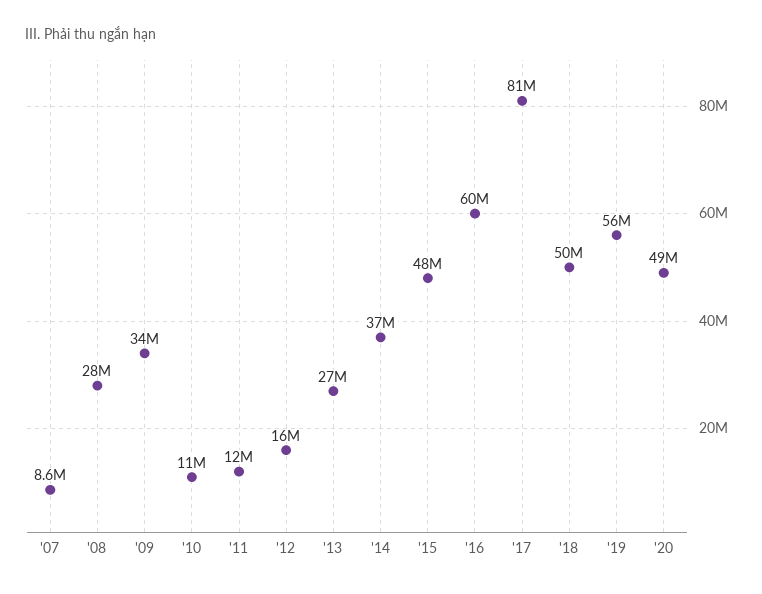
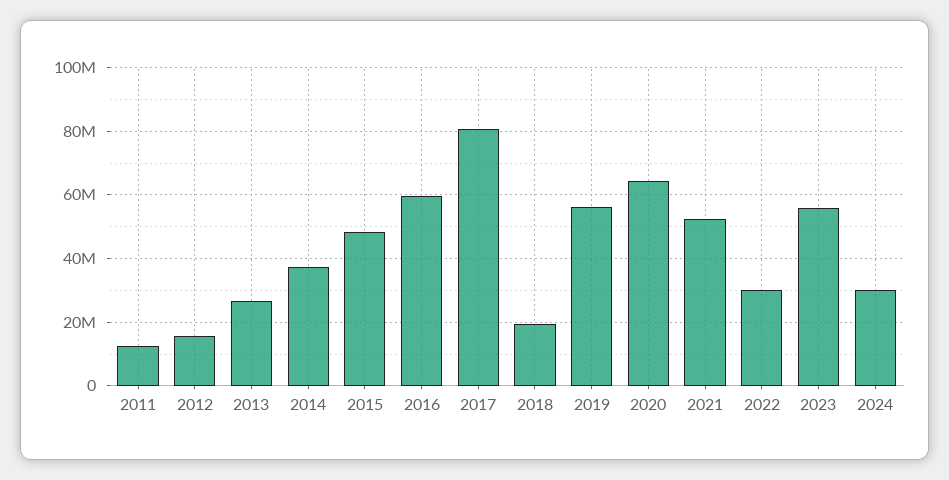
'07: 8600000 -> none
'08: 28000000 -> none
'09: 34000000 -> none
'10: 11000000 -> none
'18: 50000000 -> 20000000
'20: 49000000 -> 64000000
2021: none -> 52000000
2022: none -> 30000000
2023: none -> 56000000
2024: none -> 30000000

